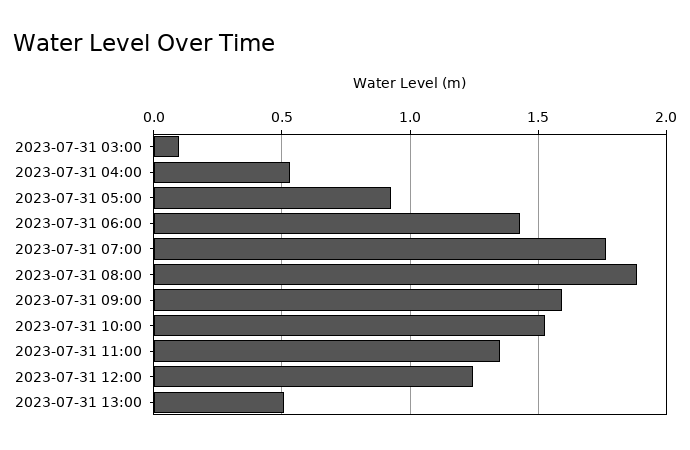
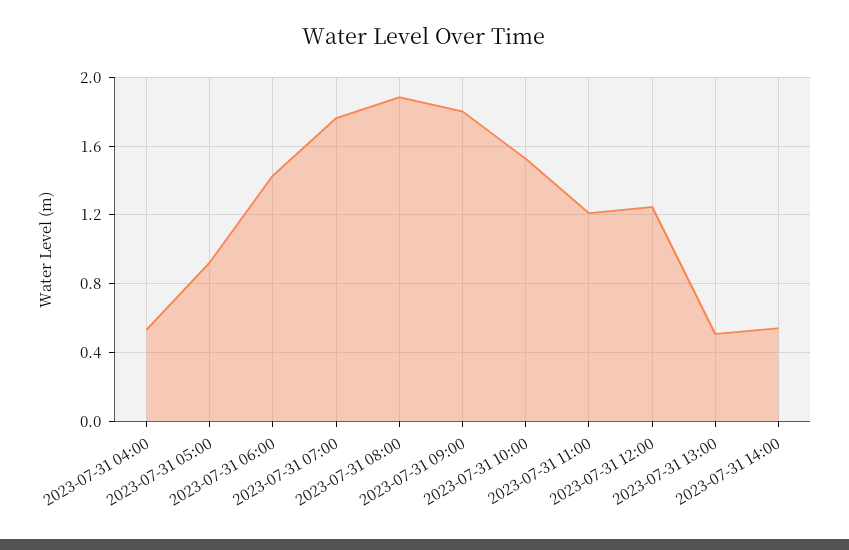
2023-07-31 03:00: 0.1 -> none
2023-07-31 09:00: 1.6 -> 1.8
2023-07-31 11:00: 1.35 -> 1.2
2023-07-31 14:00: none -> 0.55

